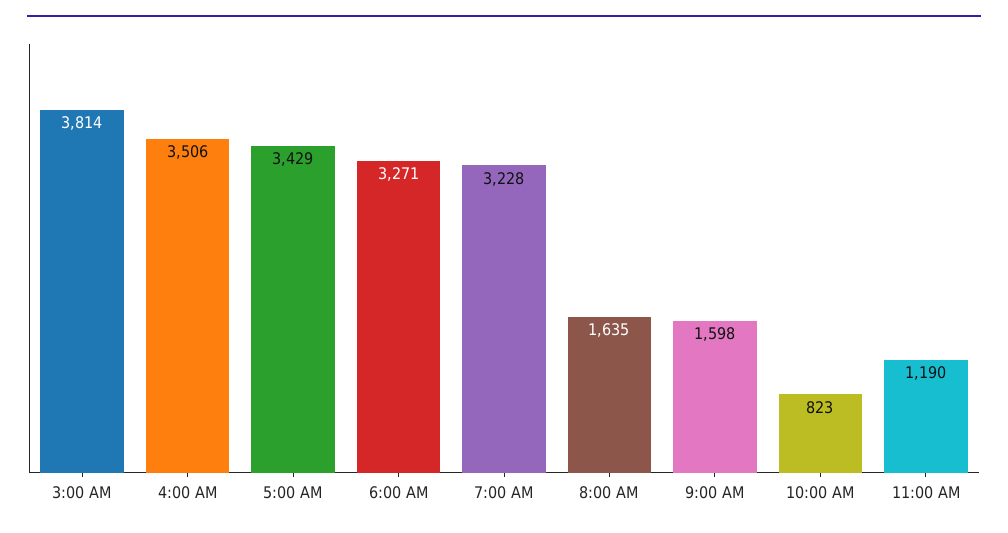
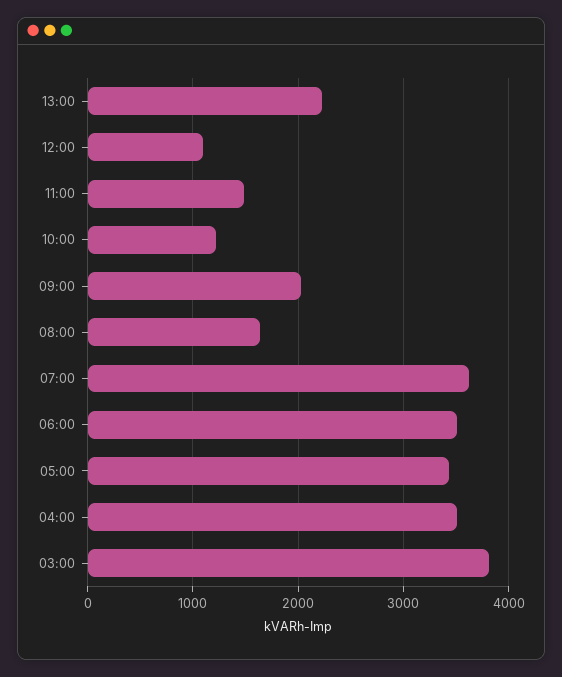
6:00 AM: 3271 -> 3500
7:00 AM: 3228 -> 3600
9:00 AM: 1598 -> 2000
10:00 AM: 823 -> 1200
11:00 AM: 1190 -> 1500
13:00: none -> 2200
12:00: none -> 1100

